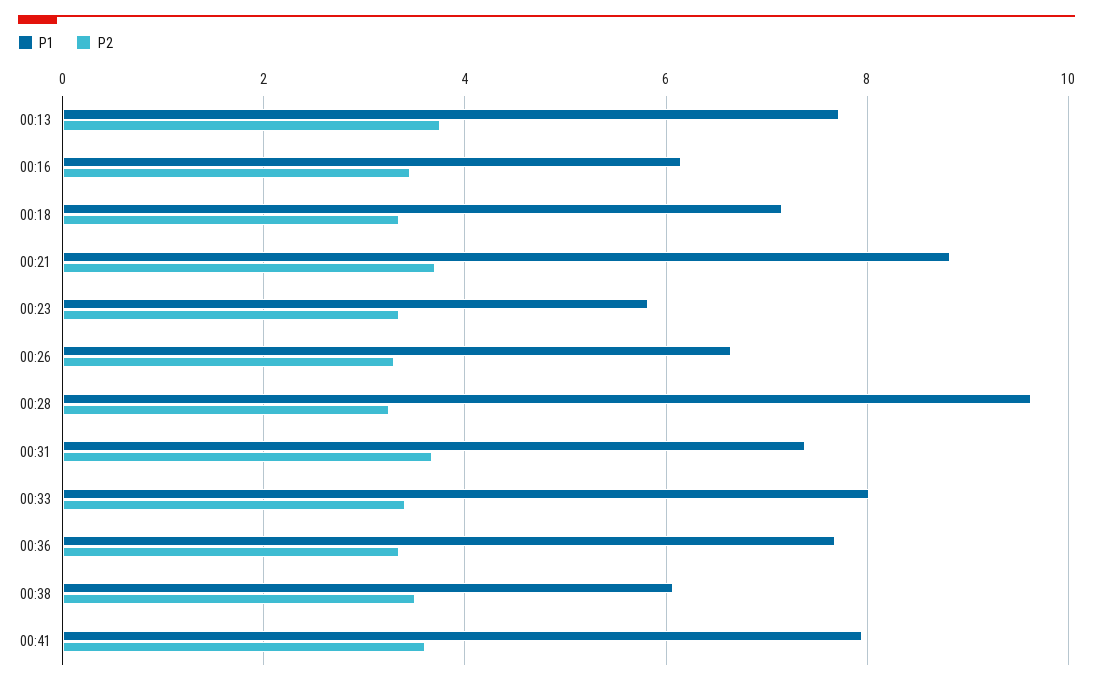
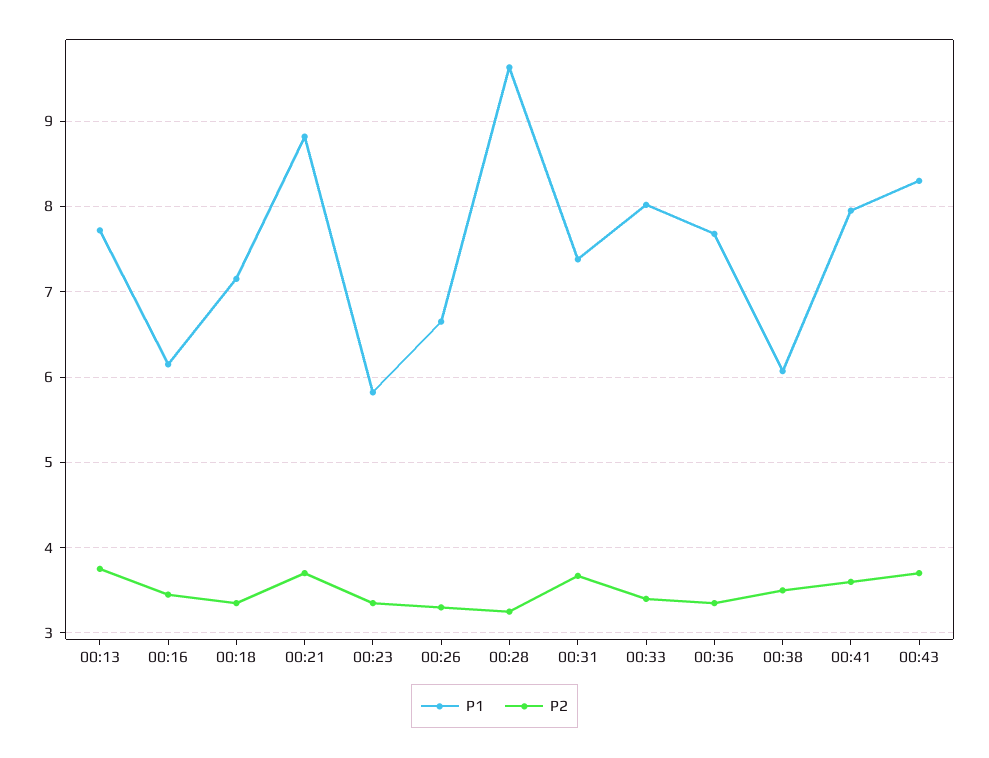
P1, 00:43: none -> 8.3
P2, 00:43: none -> 3.7

